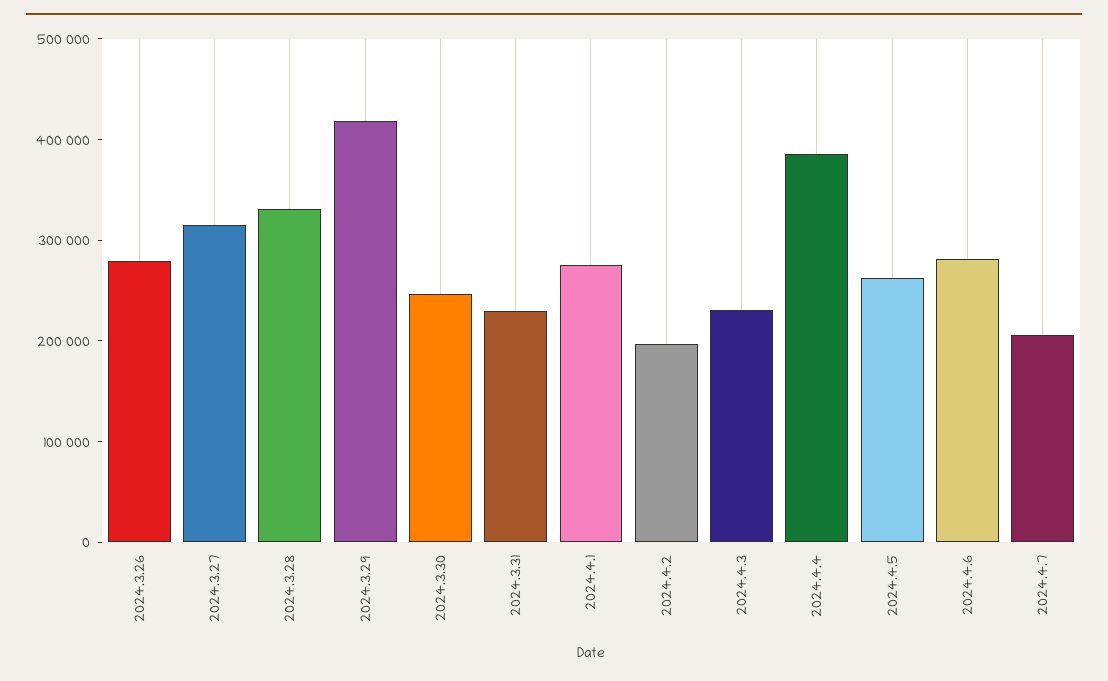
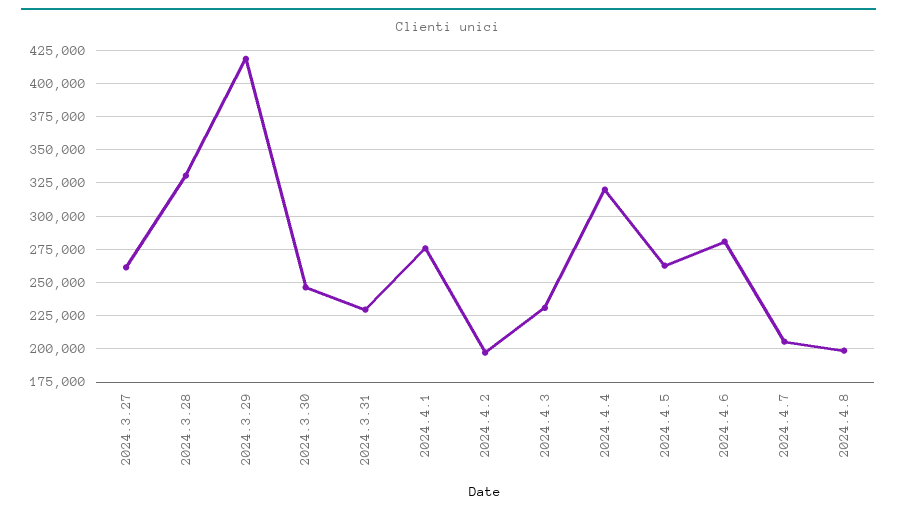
2024.3.26: 280000 -> none
2024.3.27: 320000 -> 260000
2024.4.4: 380000 -> 320000
2024.4.8: none -> 200000

